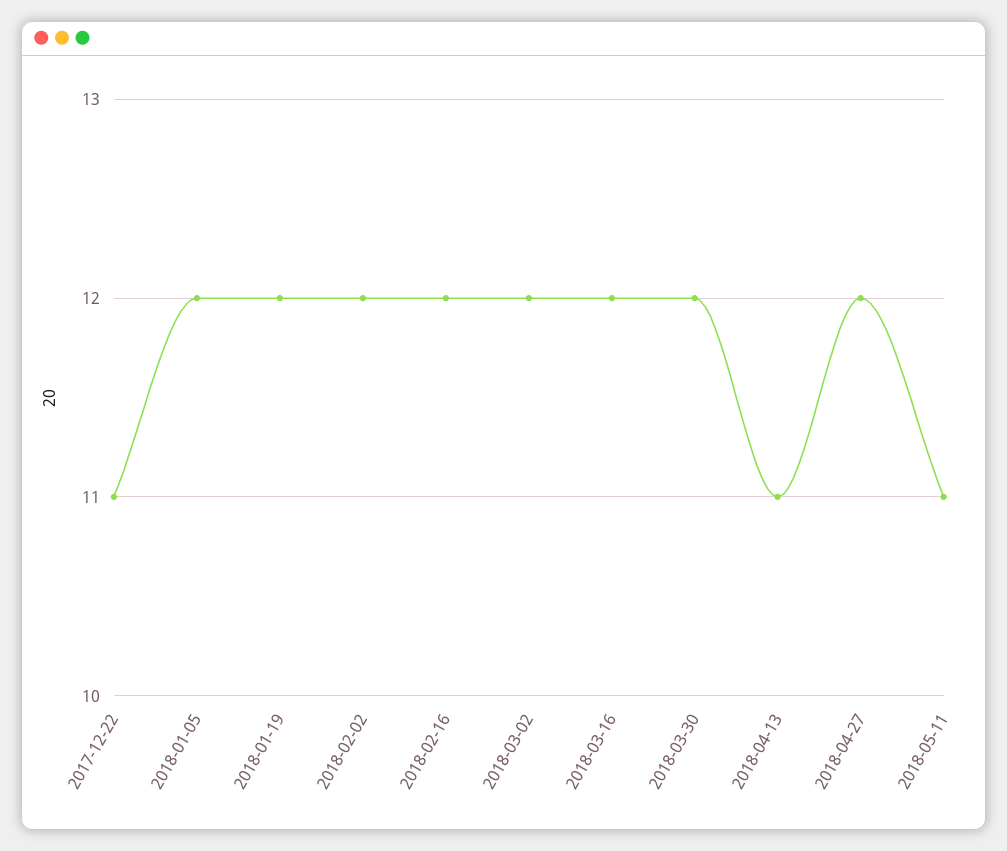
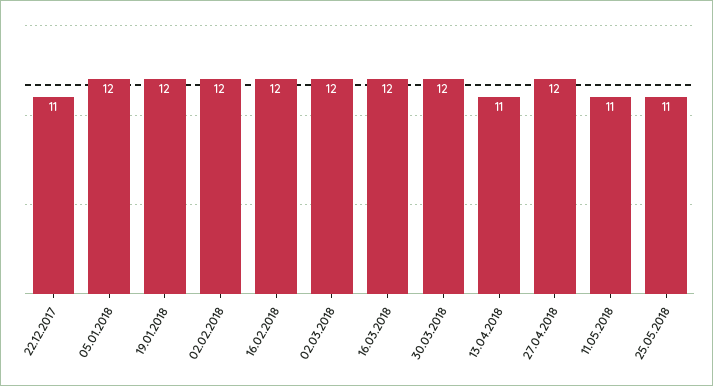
25.05.2018: none -> 11

